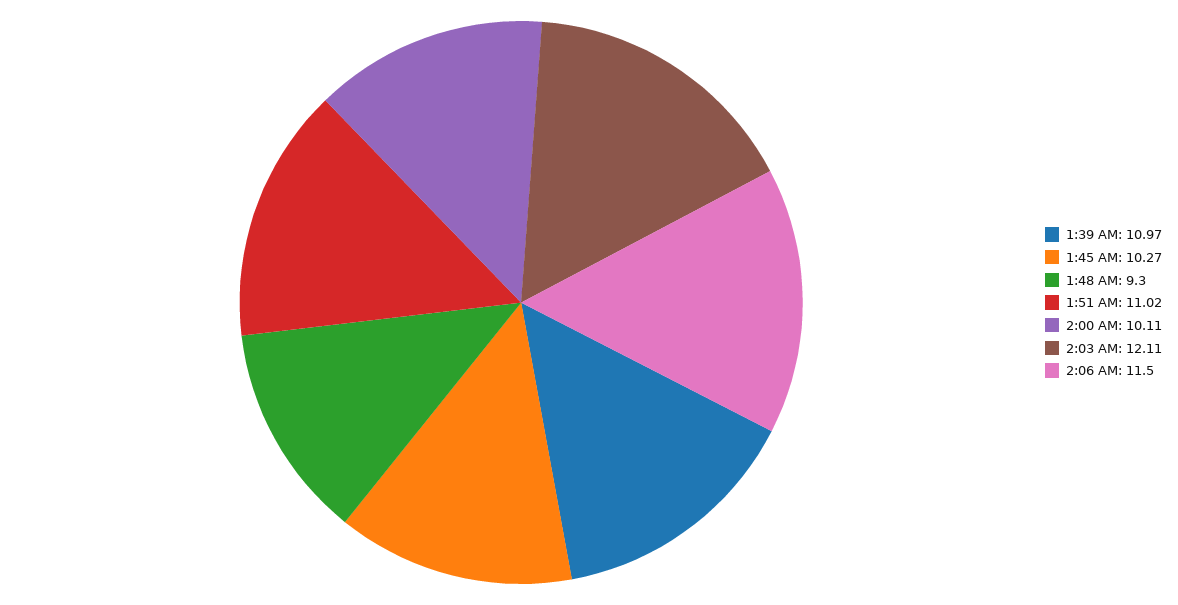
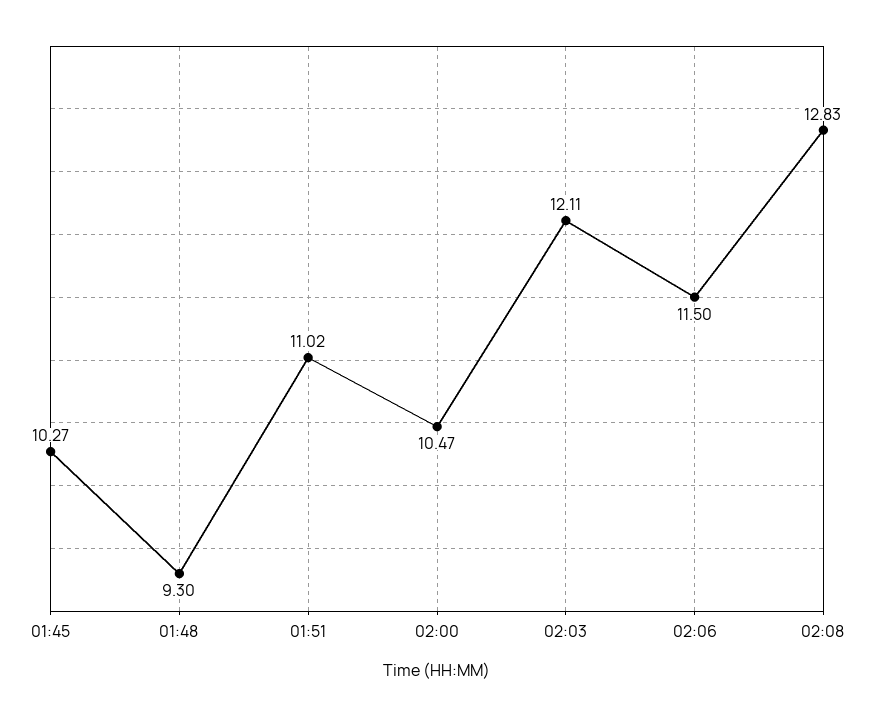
1:39 AM: 10.97 -> none
2:00 AM: 10.11 -> 10.47
02:08: none -> 12.83

